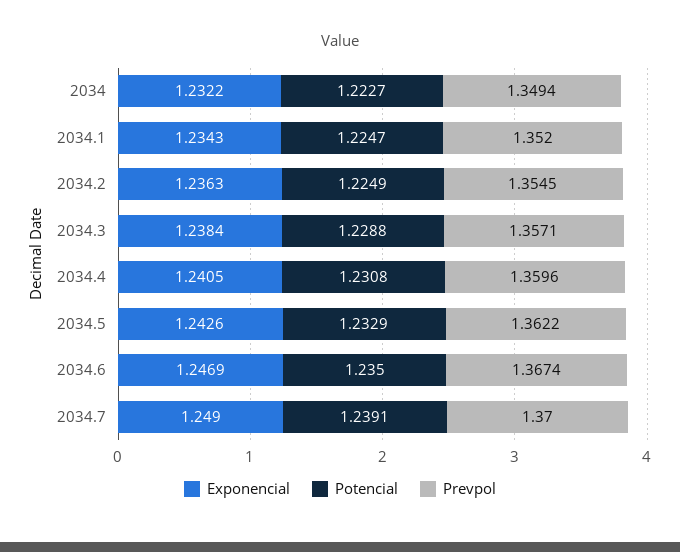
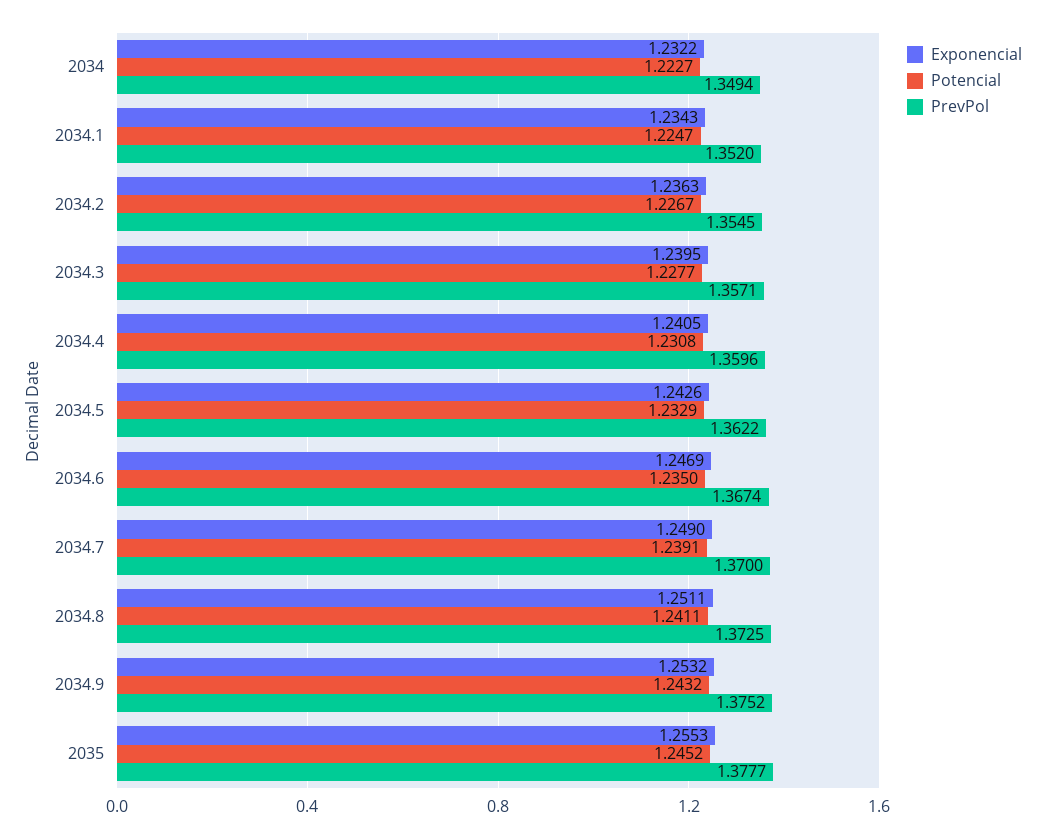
Potencial, 2034.2: 1.2249 -> 1.2267
Exponencial, 2034.3: 1.2384 -> 1.2395
Potencial, 2034.3: 1.2288 -> 1.2277
Exponencial, 2034.8: none -> 1.2511
Potencial, 2034.8: none -> 1.2411
Prevpol, 2034.8: none -> 1.3725
Exponencial, 2034.9: none -> 1.2532
Potencial, 2034.9: none -> 1.2432
Prevpol, 2034.9: none -> 1.3752
Exponencial, 2035: none -> 1.2553
Potencial, 2035: none -> 1.2452
Prevpol, 2035: none -> 1.3777

